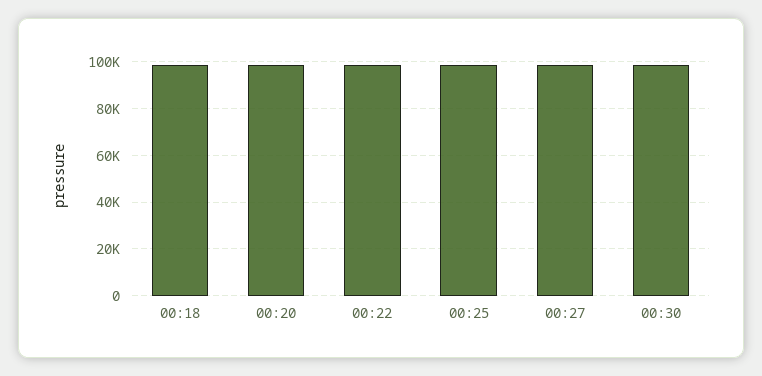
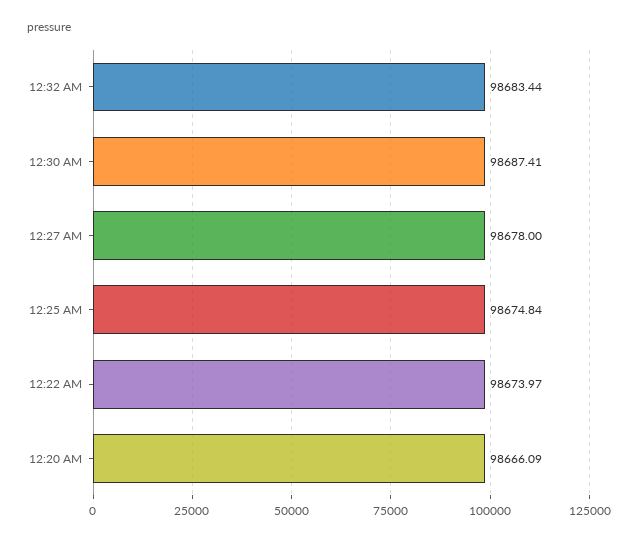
00:18: 100000 -> none
12:32 AM: none -> 98683.44

